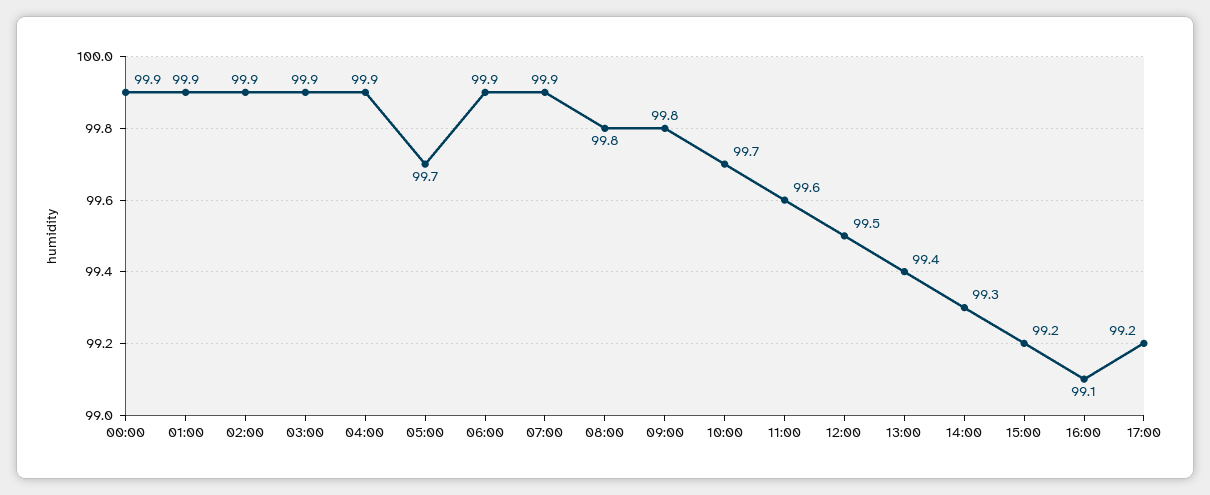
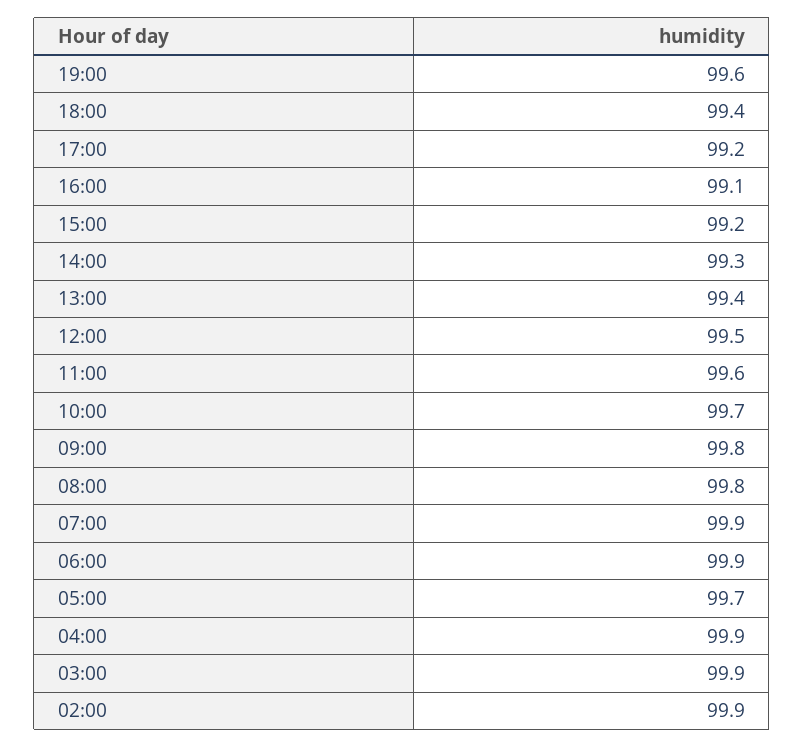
00:00: 99.9 -> none
01:00: 99.9 -> none
19:00: none -> 99.6
18:00: none -> 99.4

